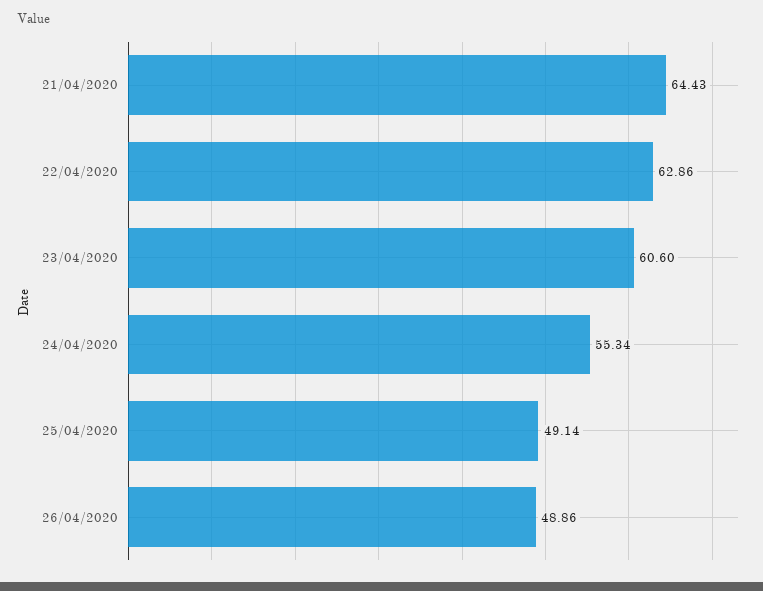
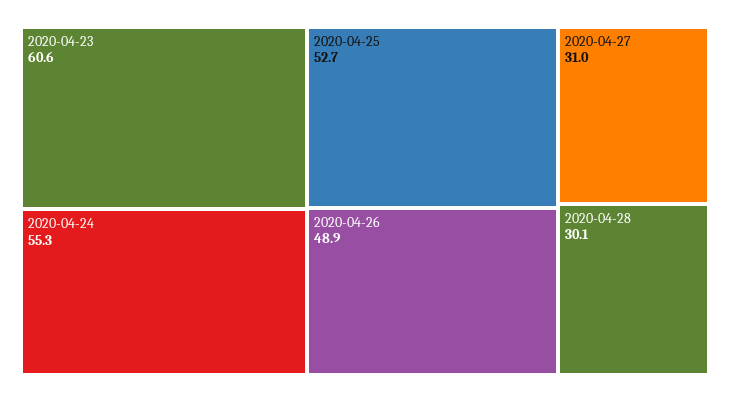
21/04/2020: 64.43 -> none
22/04/2020: 62.86 -> none
25/04/2020: 49.14 -> 52.7
2020-04-27: none -> 31
2020-04-28: none -> 30.1

